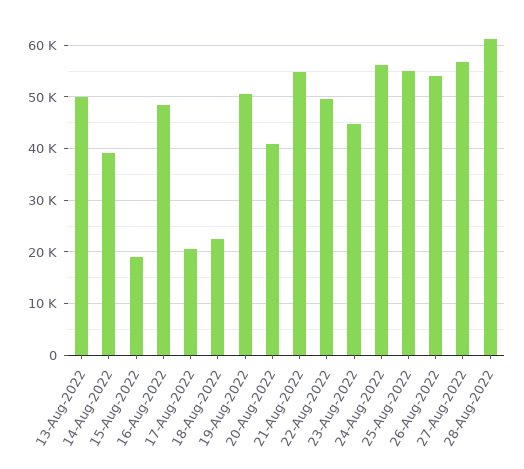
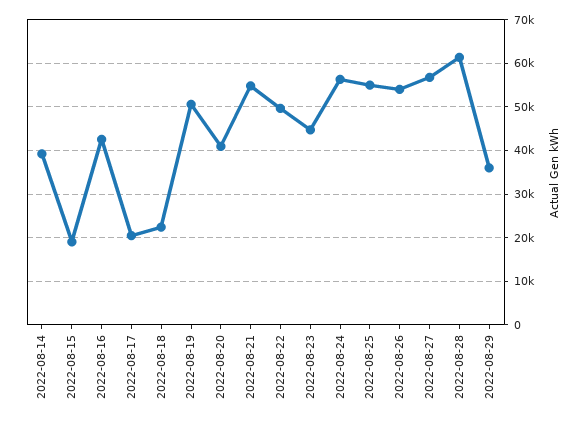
13-Aug-2022: 50000 -> none
16-Aug-2022: 48000 -> 42000
2022-08-29: none -> 36000

